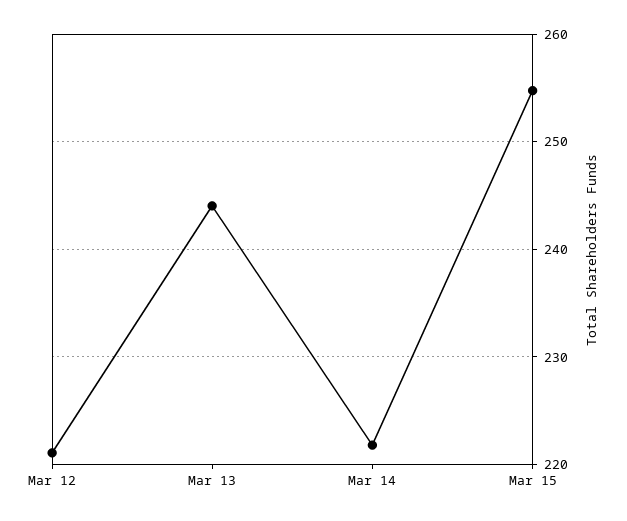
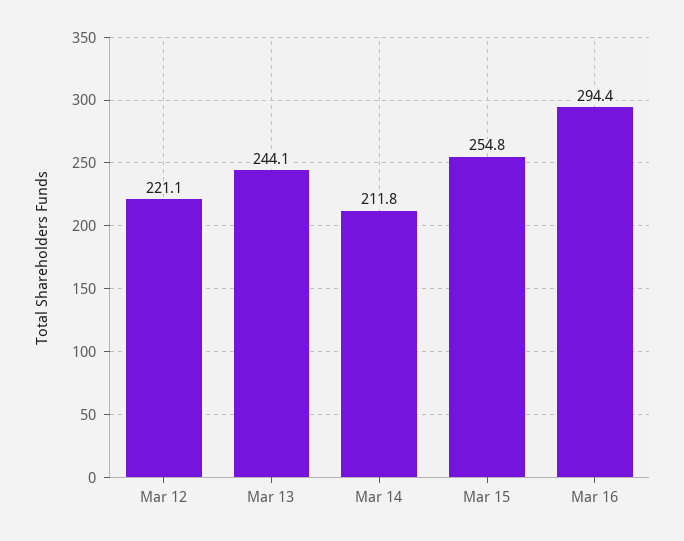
Mar 14: 222 -> 211.8
Mar 16: none -> 294.4

